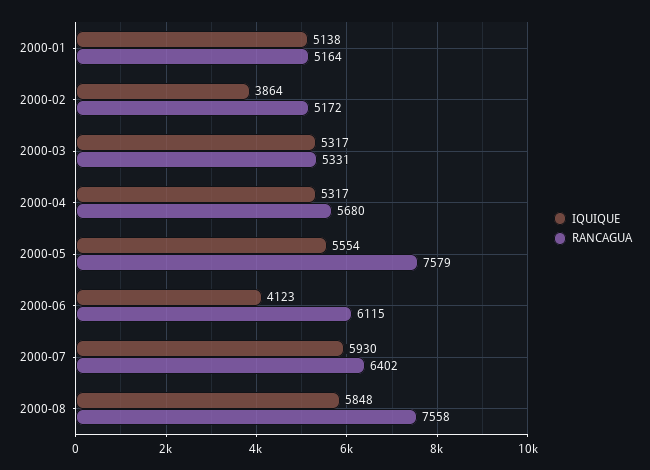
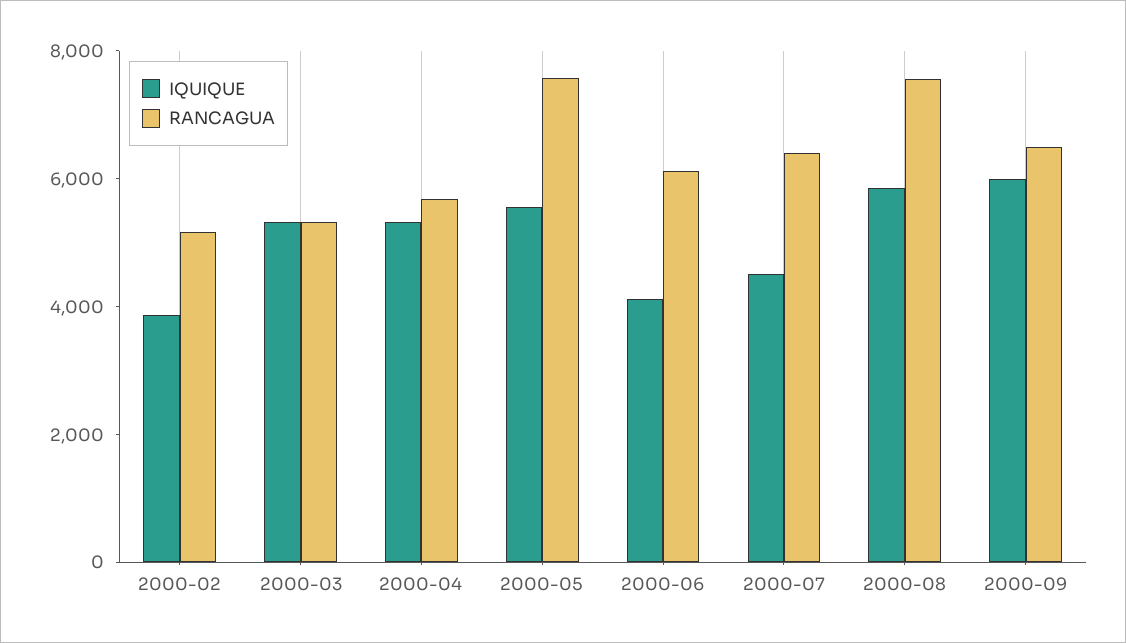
IQUIQUE, 2000-01: 5138 -> none
RANCAGUA, 2000-01: 5164 -> none
IQUIQUE, 2000-07: 5930 -> 4500
IQUIQUE, 2000-09: none -> 6000
RANCAGUA, 2000-09: none -> 6500

